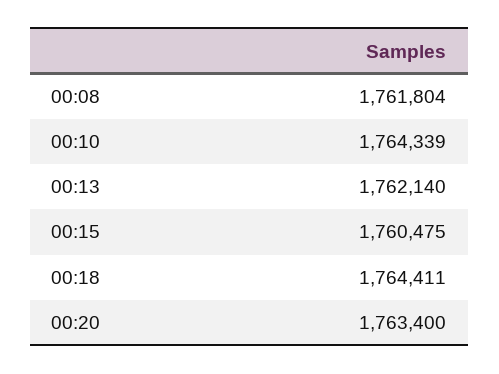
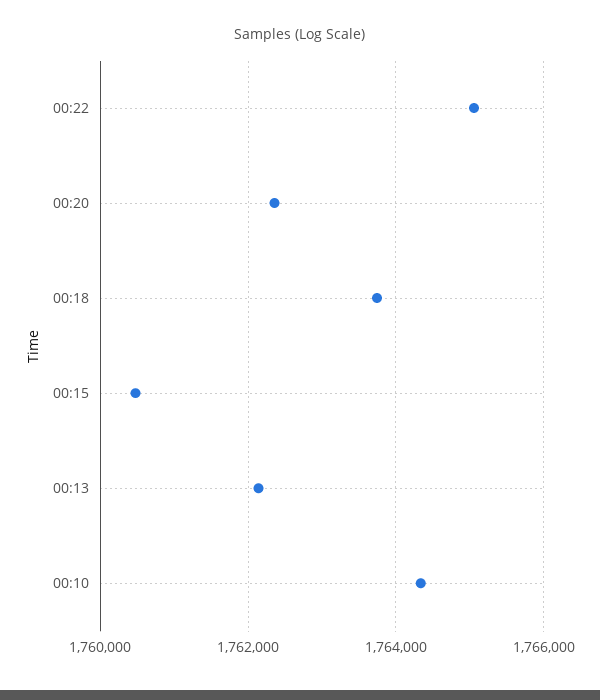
00:08: 1761804 -> none
00:18: 1764411 -> 1763800
00:20: 1763400 -> 1762400
00:22: none -> 1765000

